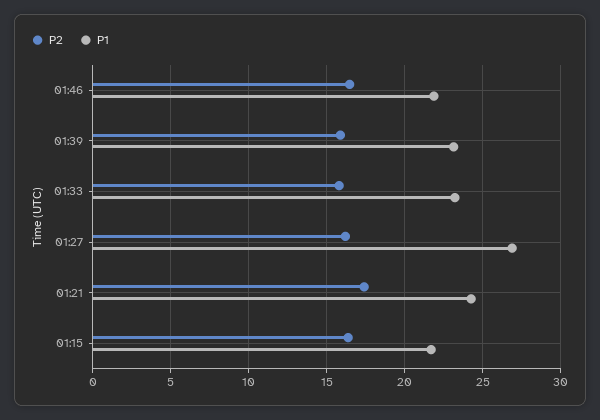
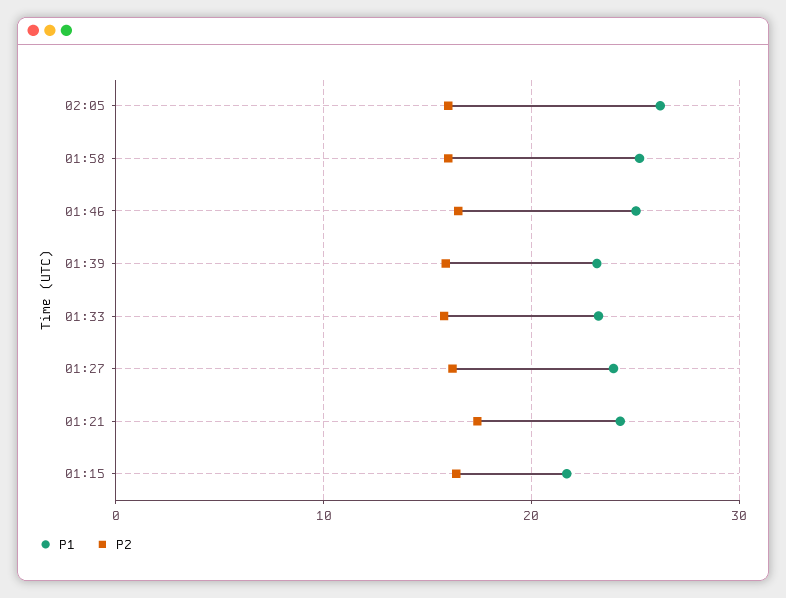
P1, 01:46: 22 -> 25
P1, 01:27: 27 -> 24
P1, 02:05: none -> 26
P2, 02:05: none -> 16
P1, 01:58: none -> 25
P2, 01:58: none -> 16

